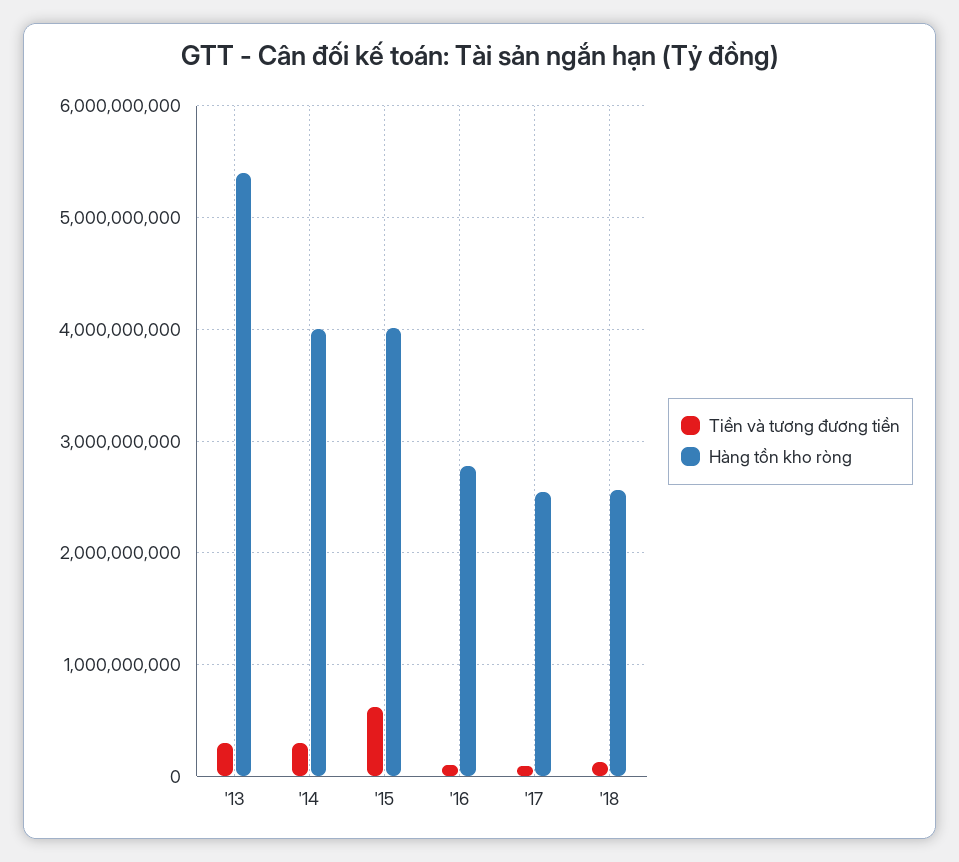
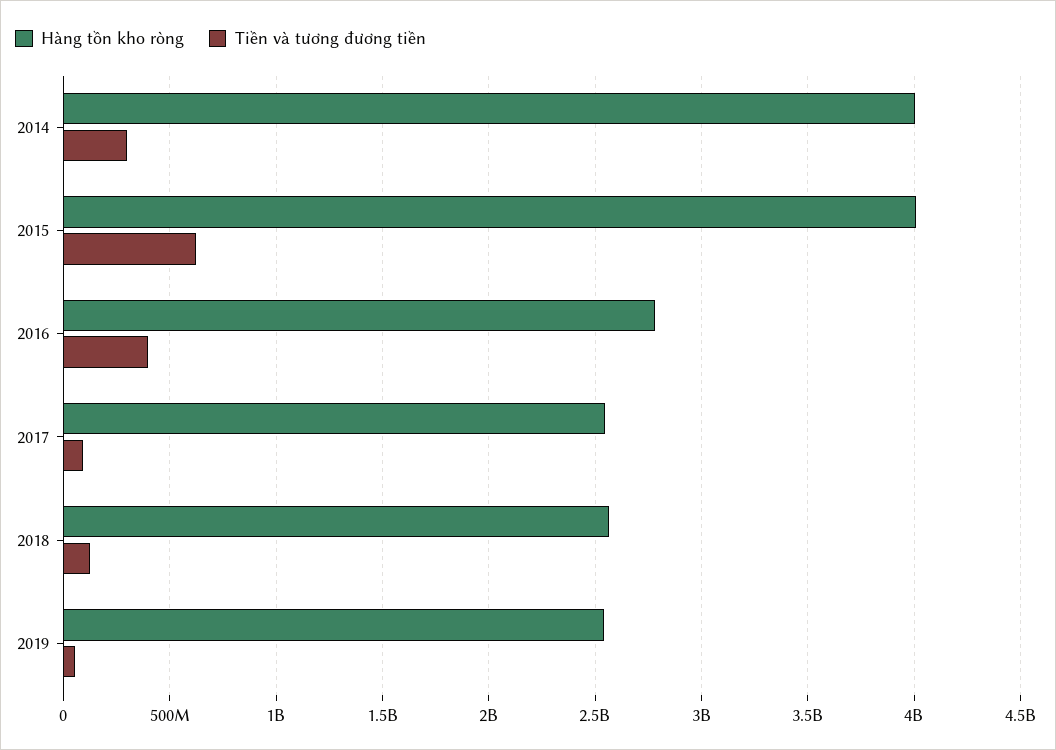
Tiền và tương đương tiền, '13: 300000000 -> none
Hàng tồn kho ròng, '13: 5400000000 -> none
Tiền và tương đương tiền, '16: 100000000 -> 400000000
Hàng tồn kho ròng, 2019: none -> 2550000000
Tiền và tương đương tiền, 2019: none -> 50000000

